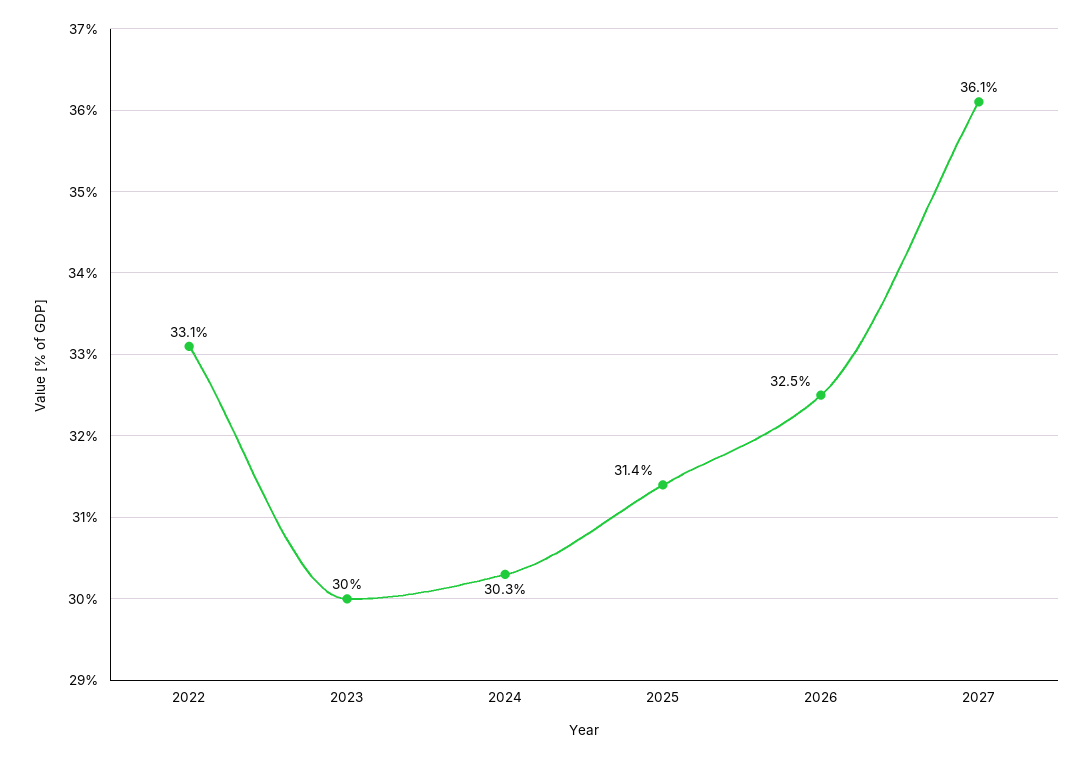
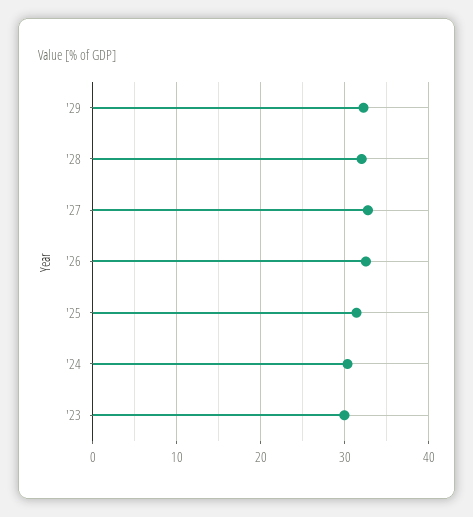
2022: 33.1 -> none
2027: 36.1 -> 33
'29: none -> 32
'28: none -> 32

